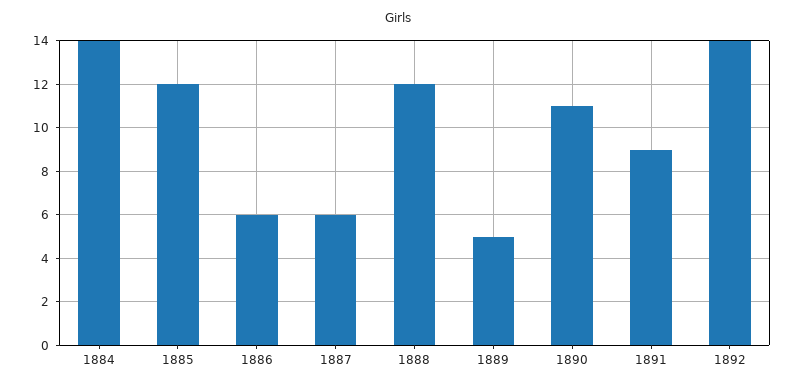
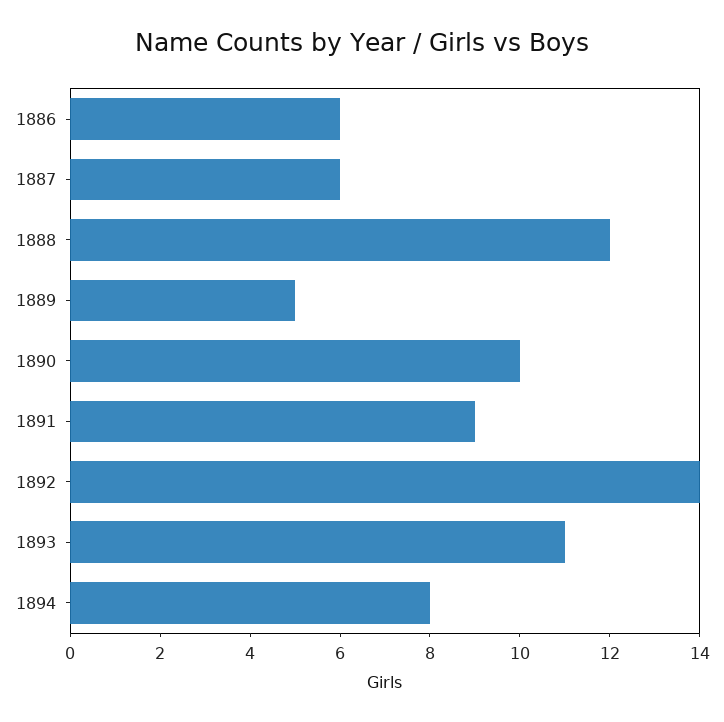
1884: 14 -> none
1885: 12 -> none
1890: 11 -> 10
1893: none -> 11
1894: none -> 8

